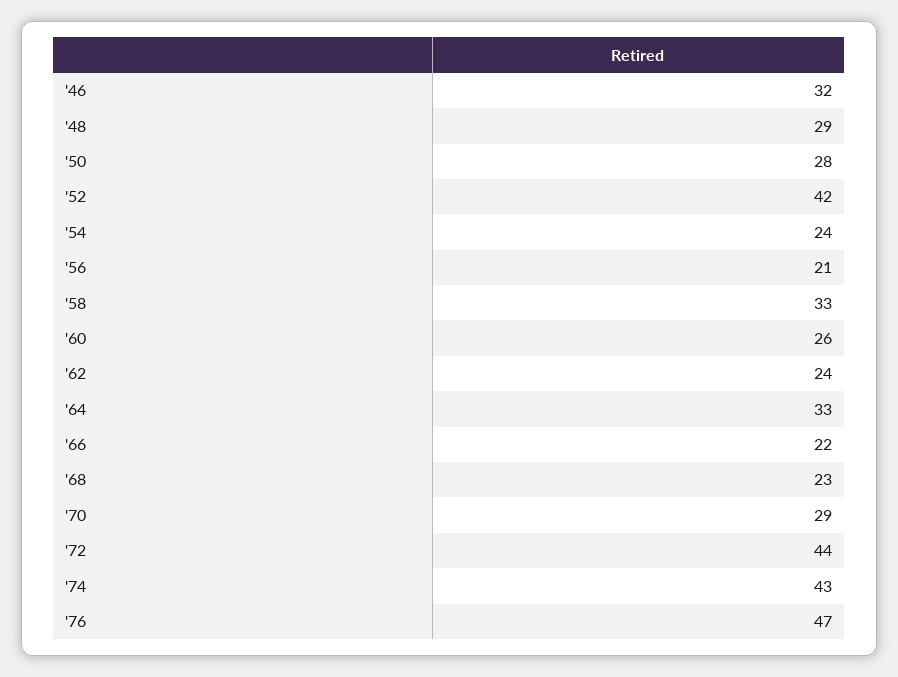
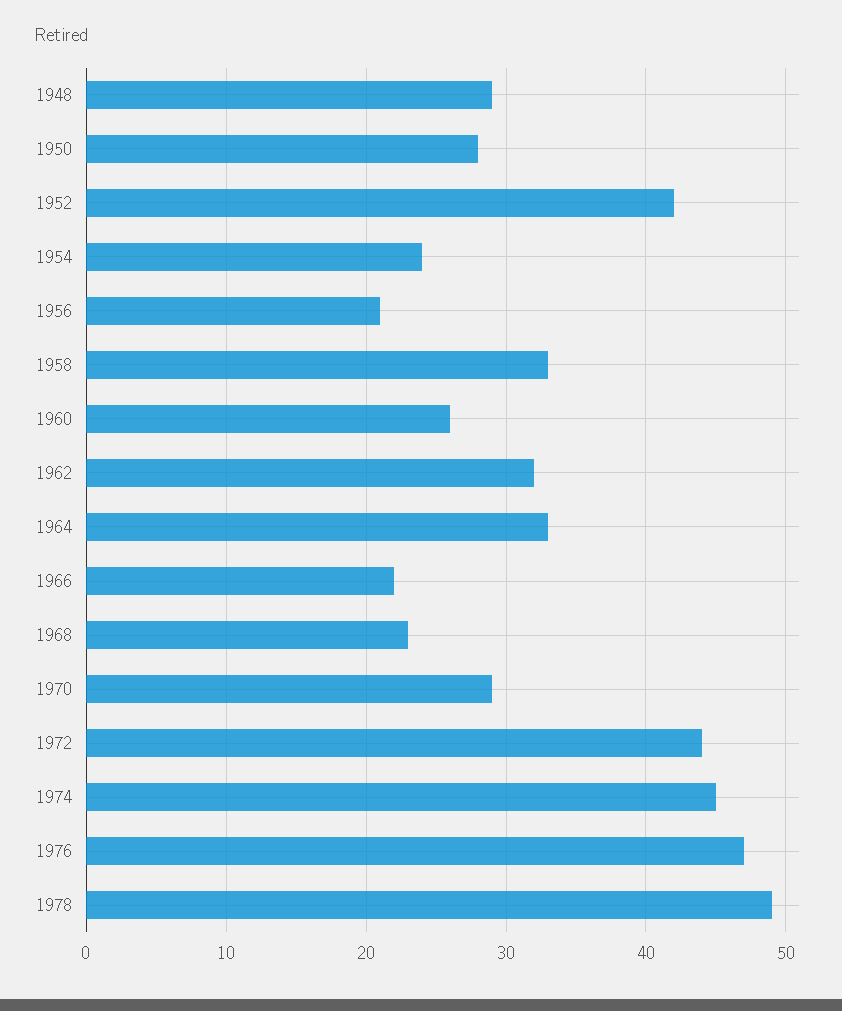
'46: 32 -> none
'62: 24 -> 32
'74: 43 -> 45
1978: none -> 49

